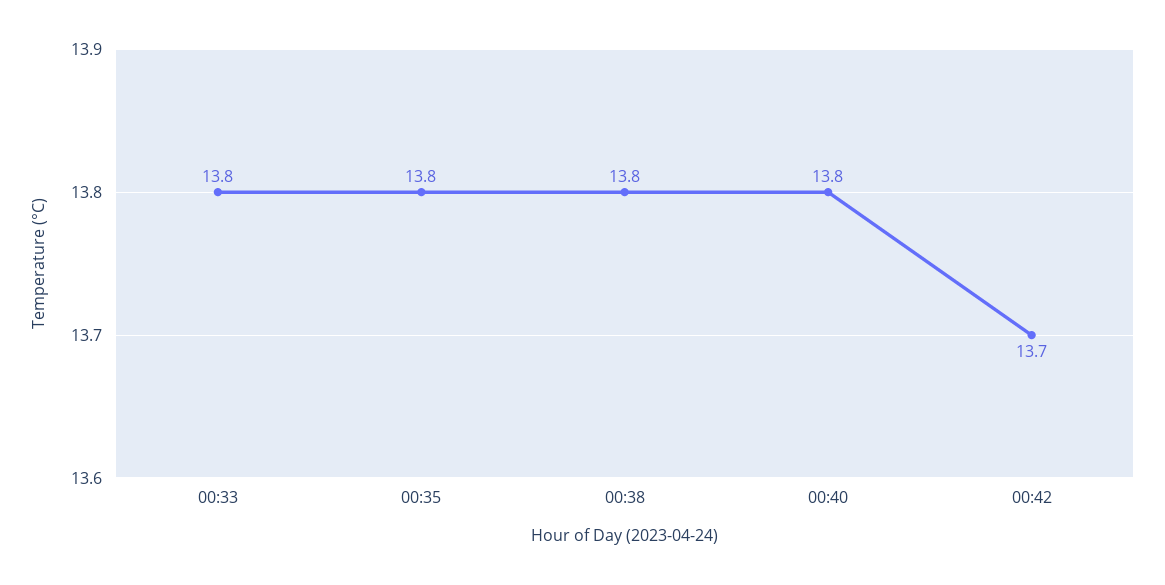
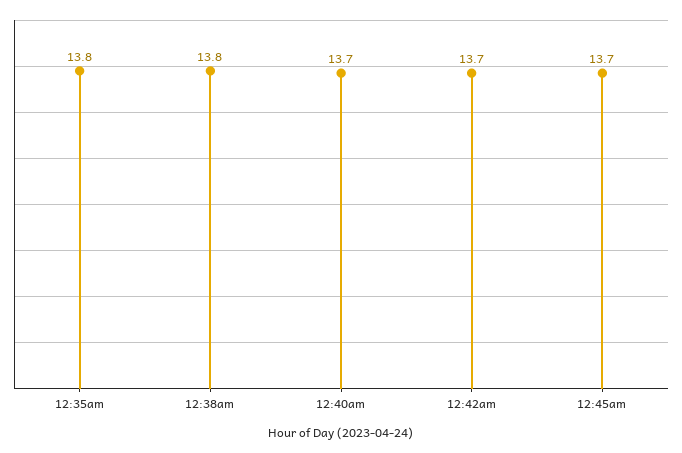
00:33: 13.8 -> none
00:40: 13.8 -> 13.7
12:45am: none -> 13.7

